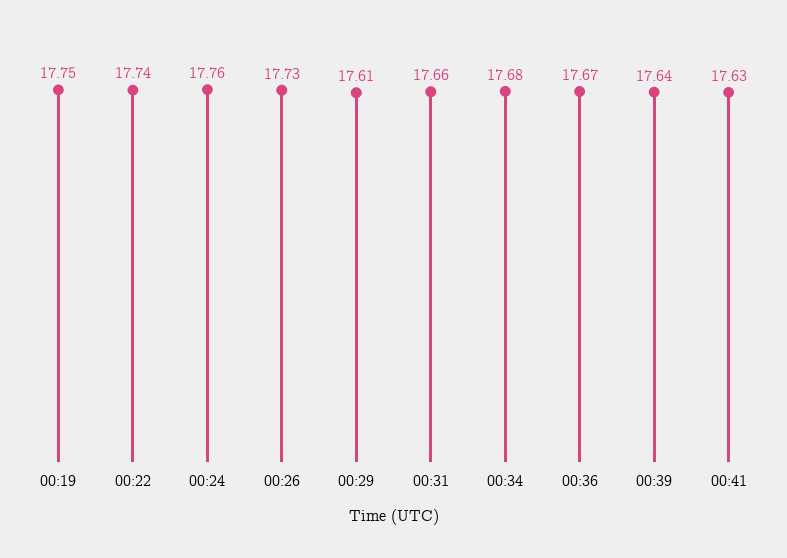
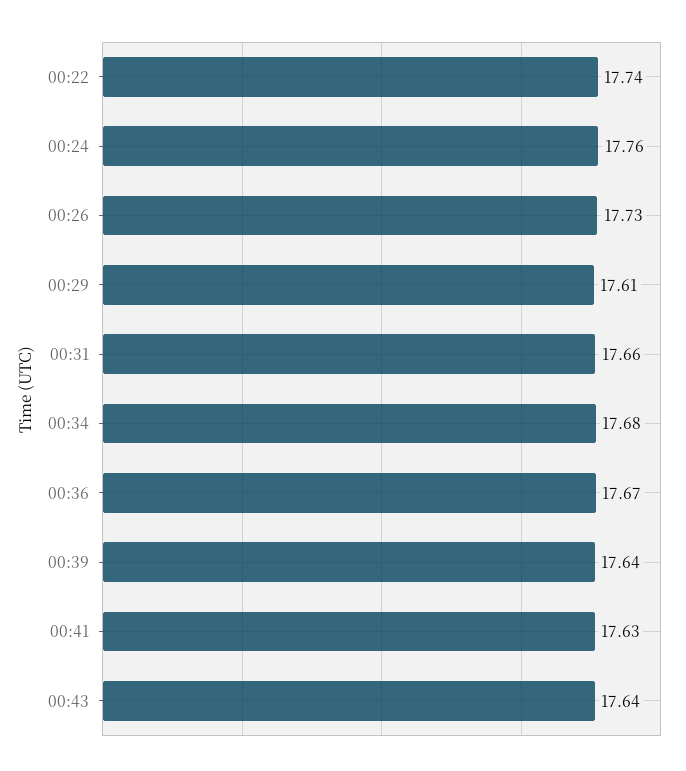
00:19: 17.75 -> none
00:43: none -> 17.64

